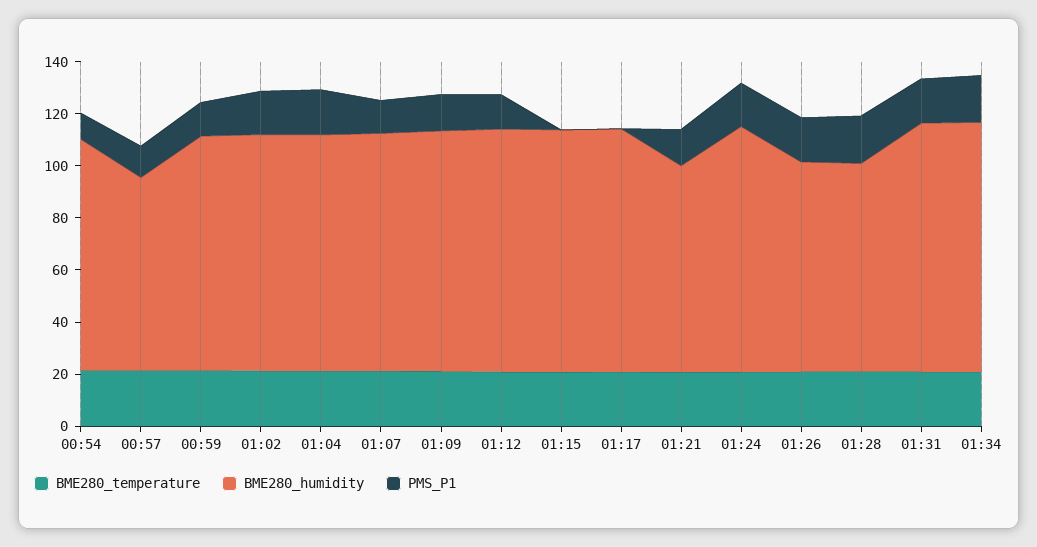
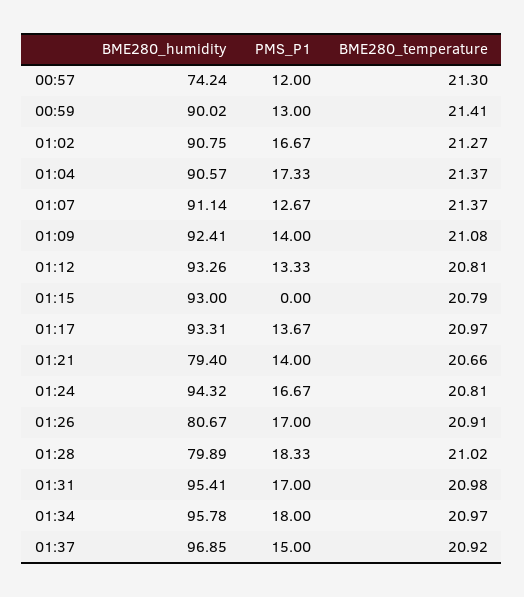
BME280_temperature, 00:54: 20 -> none
BME280_humidity, 00:54: 90 -> none
PMS_P1, 00:54: 10 -> none
PMS_P1, 01:17: 0 -> 13.67
BME280_humidity, 01:37: none -> 96.85
PMS_P1, 01:37: none -> 15
BME280_temperature, 01:37: none -> 20.92

